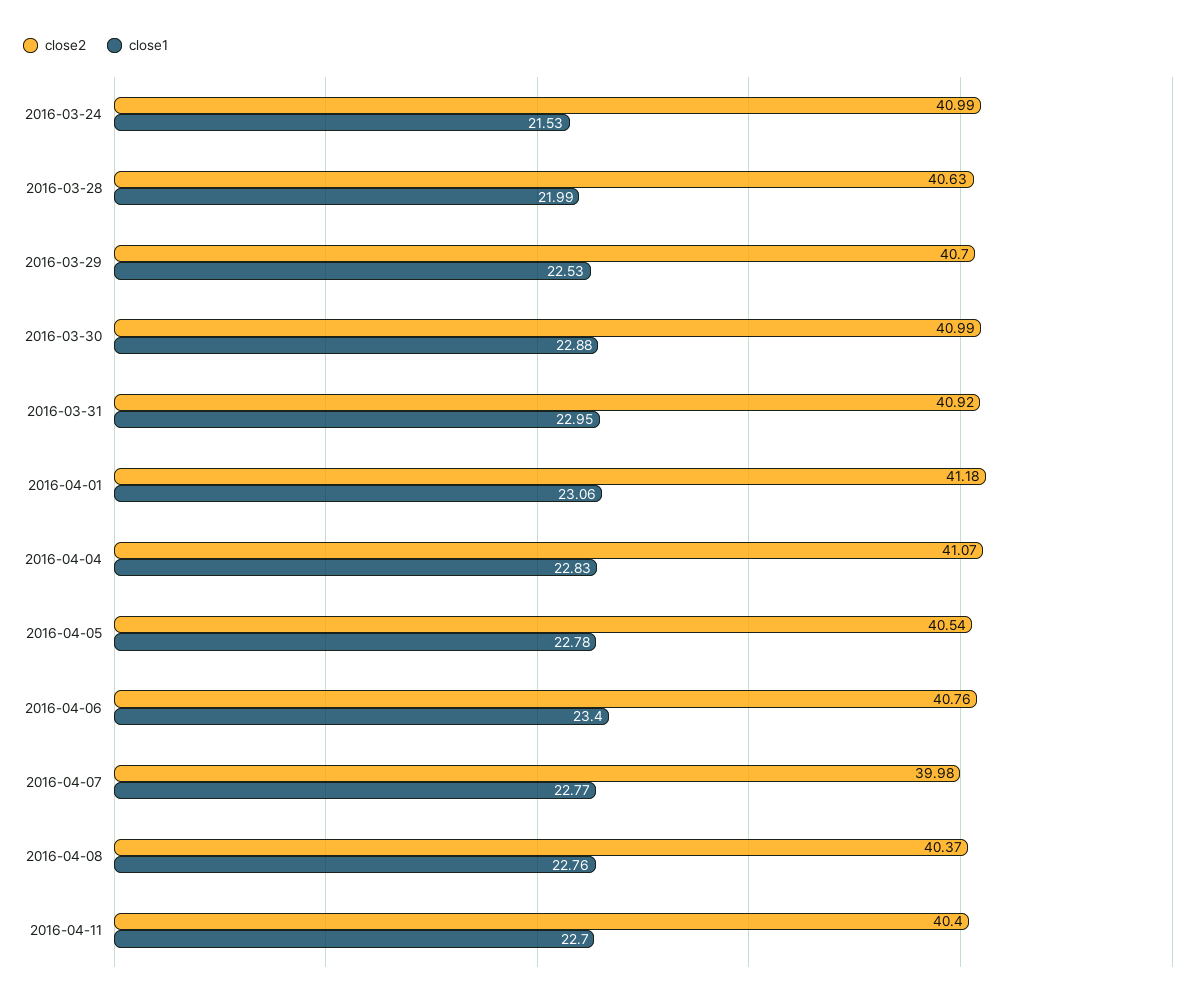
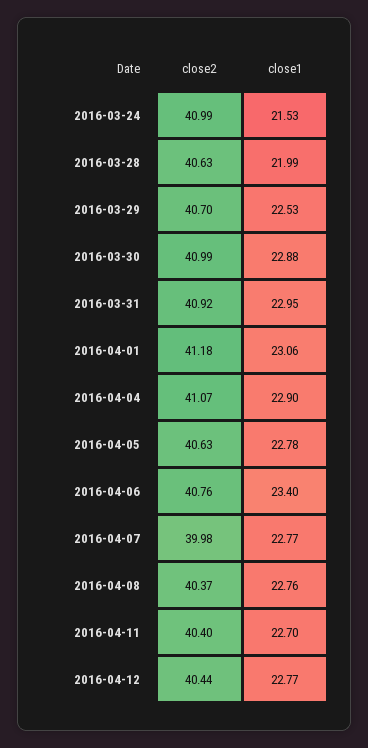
close1, 2016-04-04: 22.83 -> 22.9
close2, 2016-04-05: 40.54 -> 40.63
close2, 2016-04-12: none -> 40.44
close1, 2016-04-12: none -> 22.77

